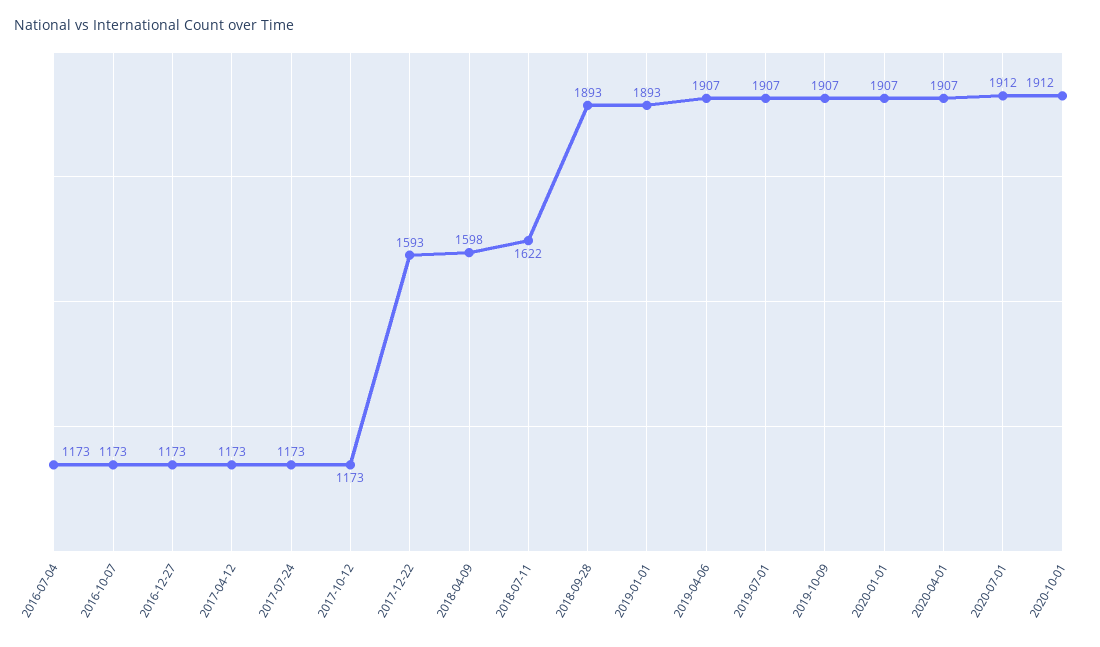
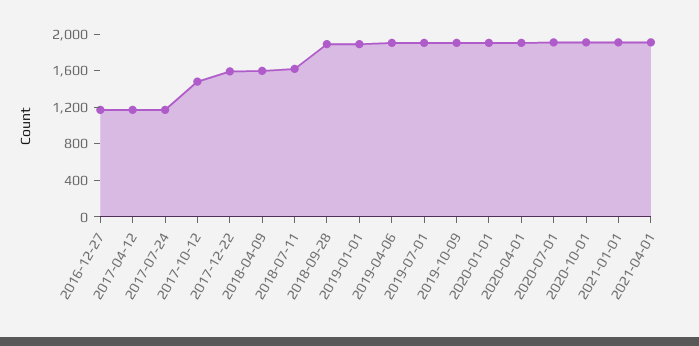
2016-07-04: 1173 -> none
2016-10-07: 1173 -> none
2017-10-12: 1173 -> 1500
2021-01-01: none -> 1900
2021-04-01: none -> 1900

